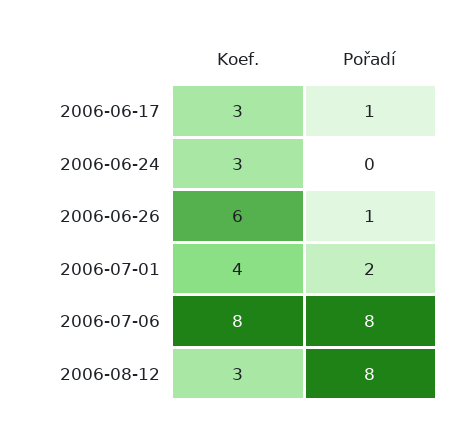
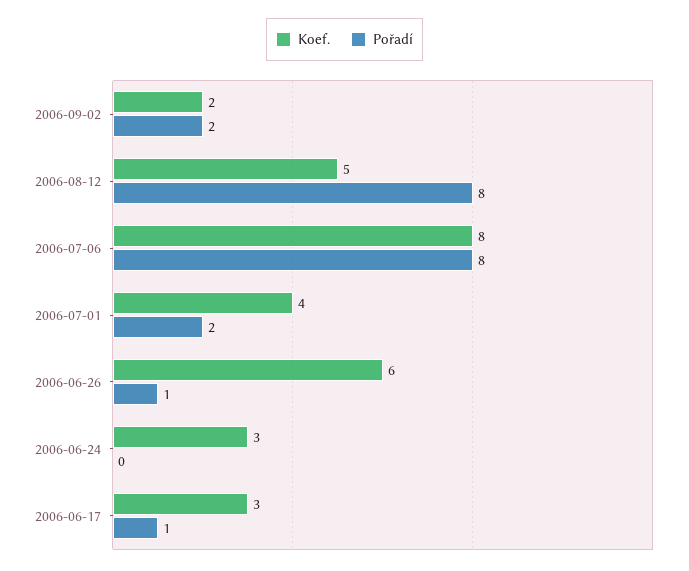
Koef., 2006-08-12: 3 -> 5
Koef., 2006-09-02: none -> 2
Pořadí, 2006-09-02: none -> 2

